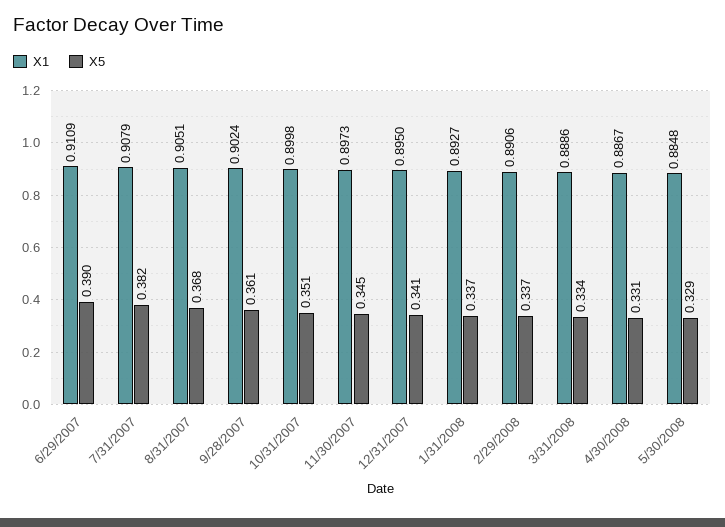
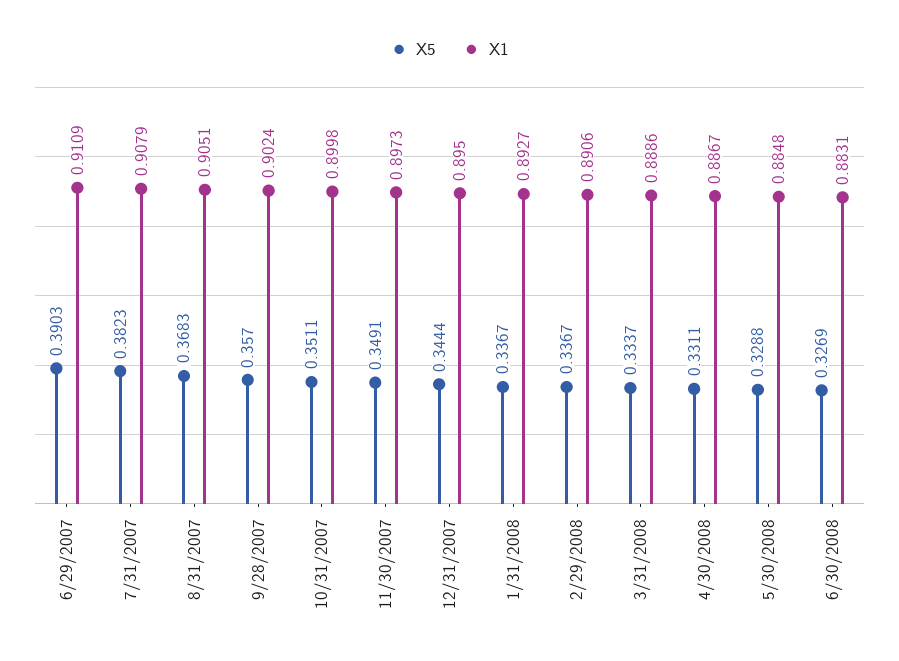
X5, 9/28/2007: 0.361 -> 0.357
X5, 11/30/2007: 0.345 -> 0.3491
X5, 12/31/2007: 0.341 -> 0.3444
X5, 6/30/2008: none -> 0.3269
X1, 6/30/2008: none -> 0.8831

